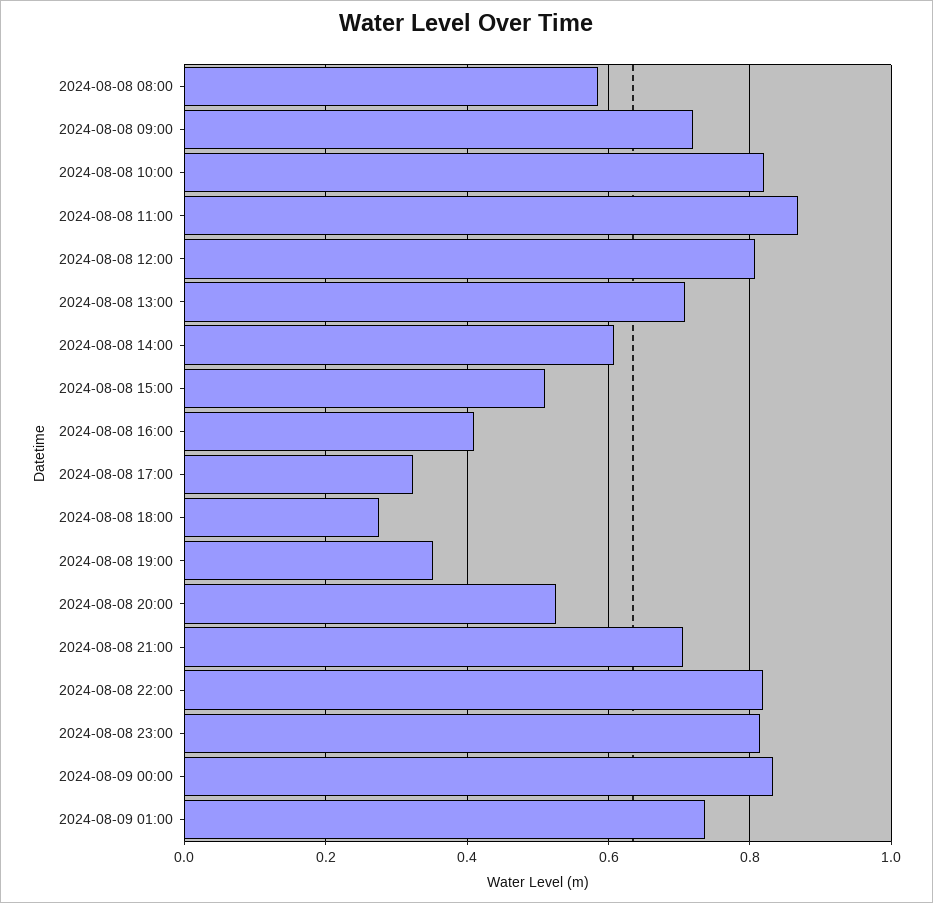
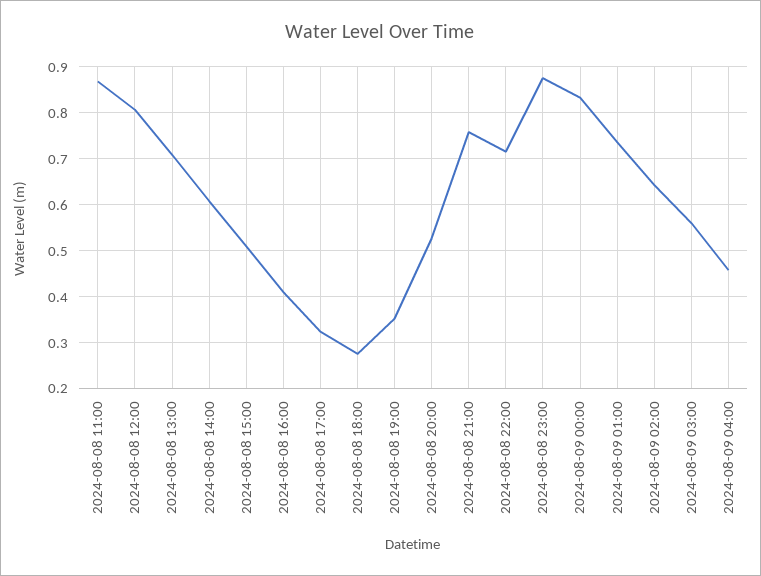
2024-08-08 08:00: 0.58 -> none
2024-08-08 09:00: 0.72 -> none
2024-08-08 10:00: 0.82 -> none
2024-08-08 21:00: 0.7 -> 0.76
2024-08-08 22:00: 0.82 -> 0.72
2024-08-08 23:00: 0.82 -> 0.88
2024-08-09 02:00: none -> 0.64
2024-08-09 03:00: none -> 0.56
2024-08-09 04:00: none -> 0.46

